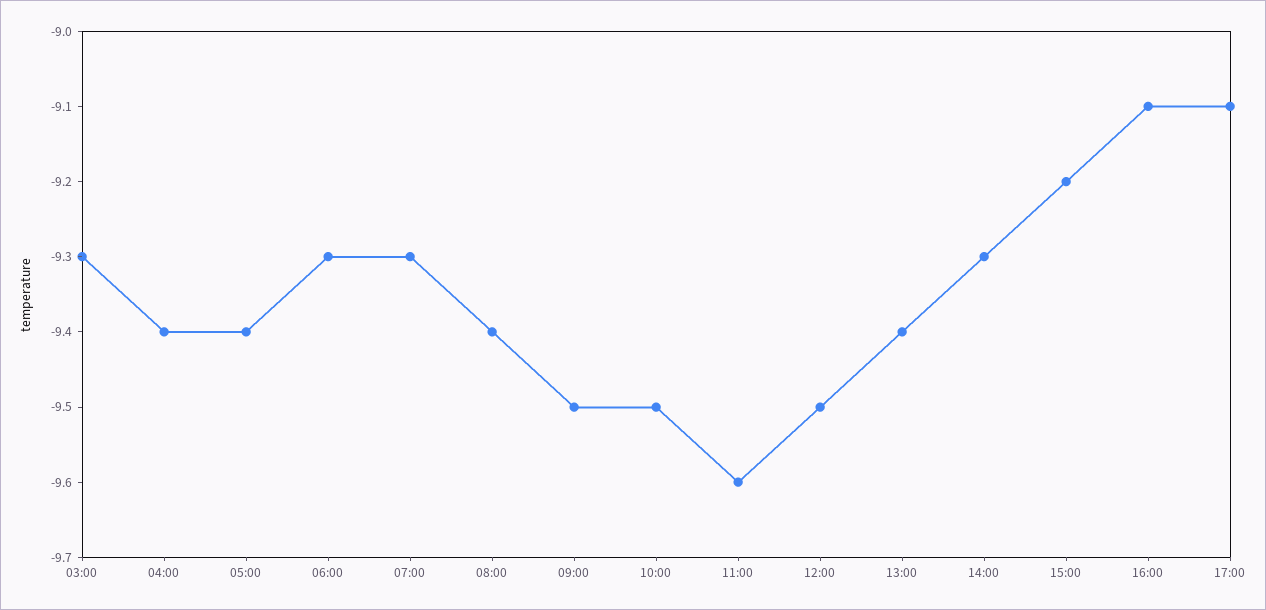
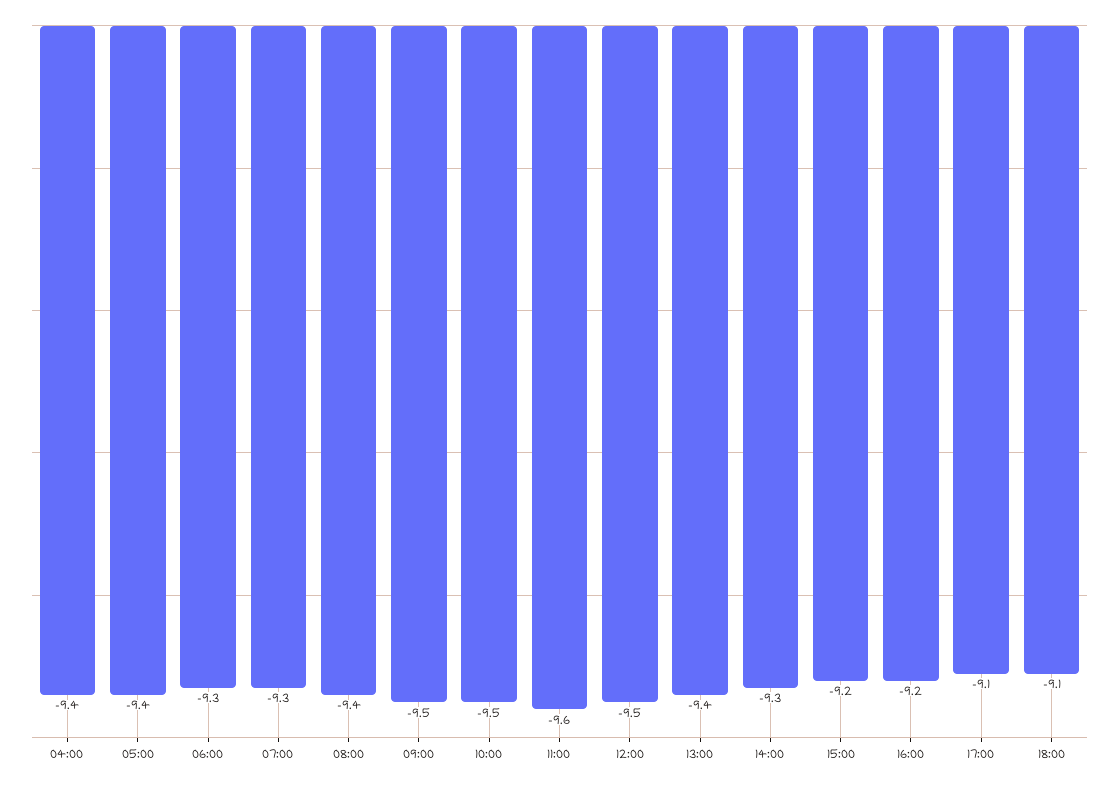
03:00: -9.3 -> none
16:00: -9.1 -> -9.2
18:00: none -> -9.1

